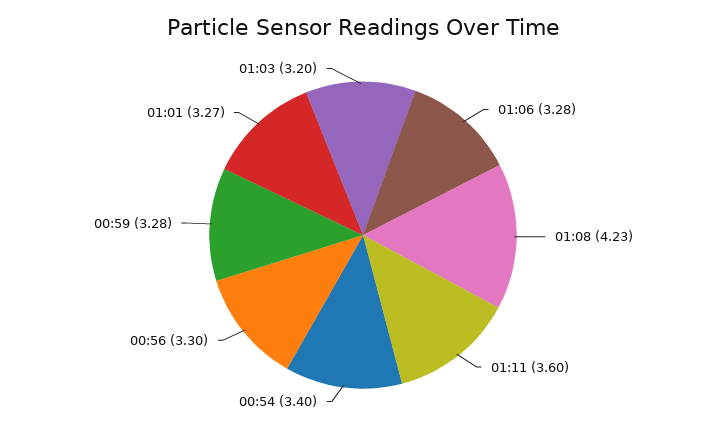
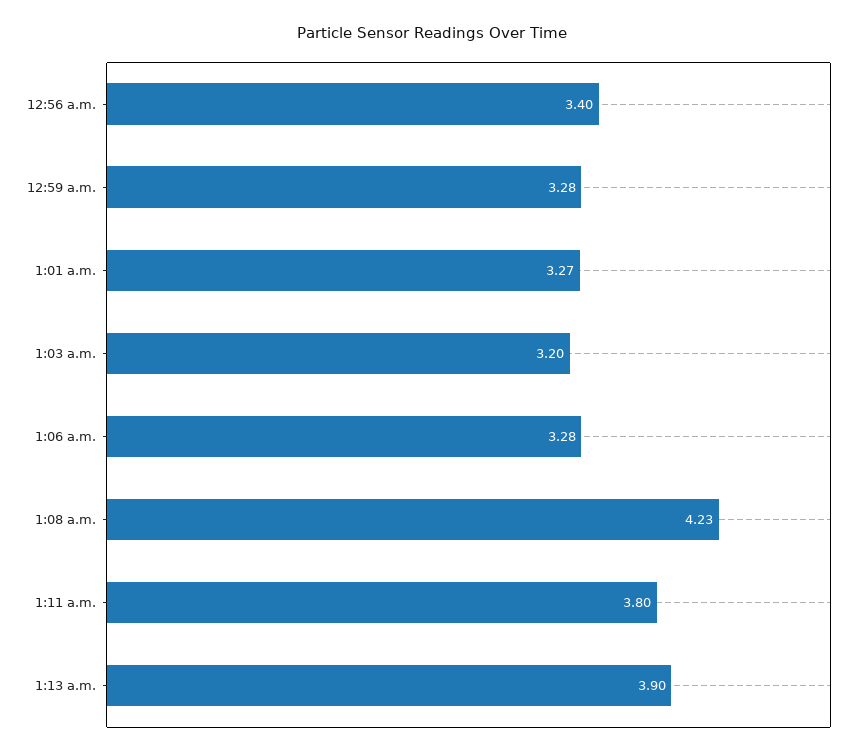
01:11: 3.6 -> 3.8
00:54: 3.4 -> none
00:56: 3.3 -> 3.4
1:13 a.m.: none -> 3.9

